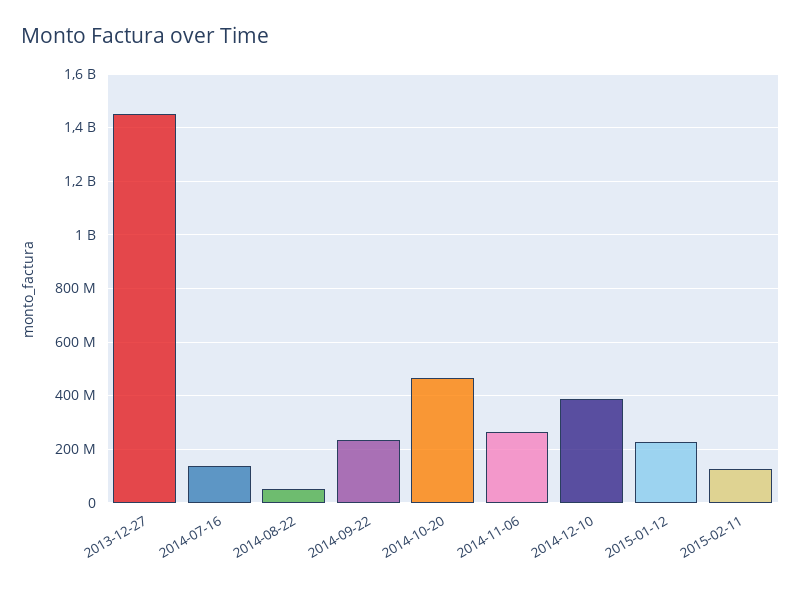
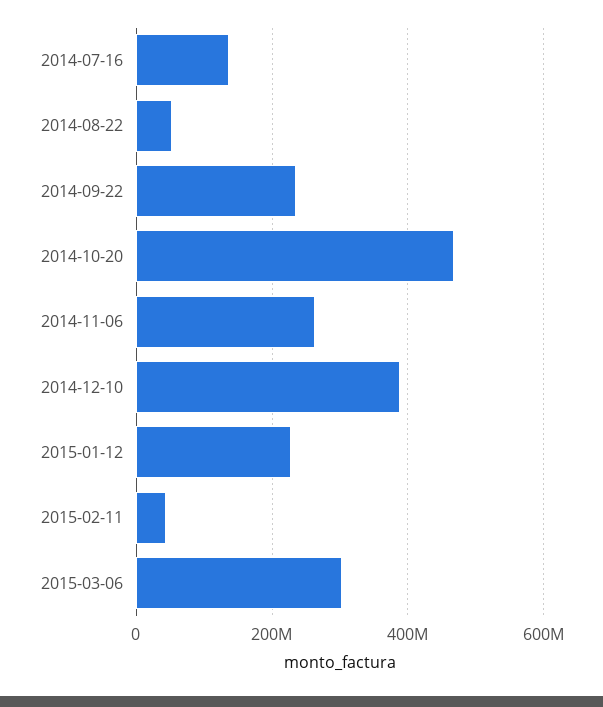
2013-12-27: 1450000000 -> none
2015-02-11: 125000000 -> 40000000
2015-03-06: none -> 300000000

